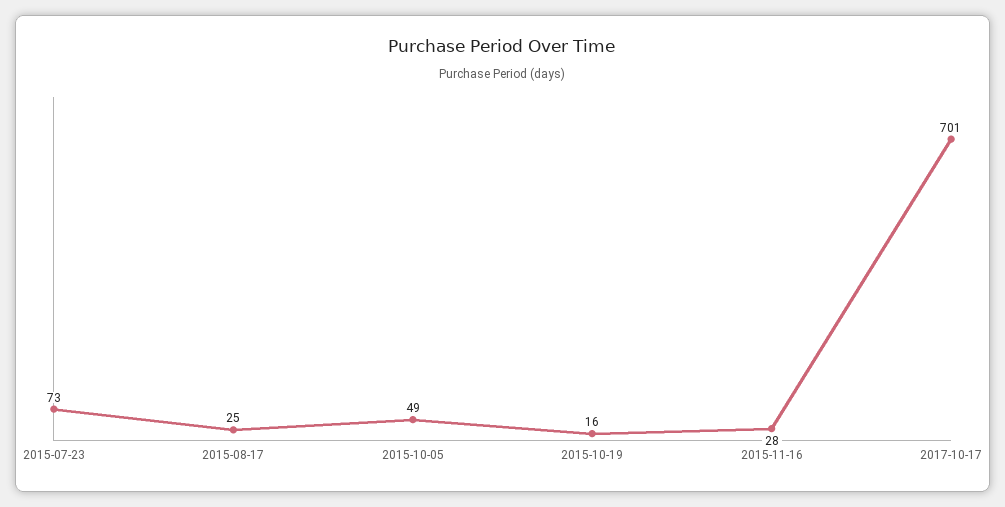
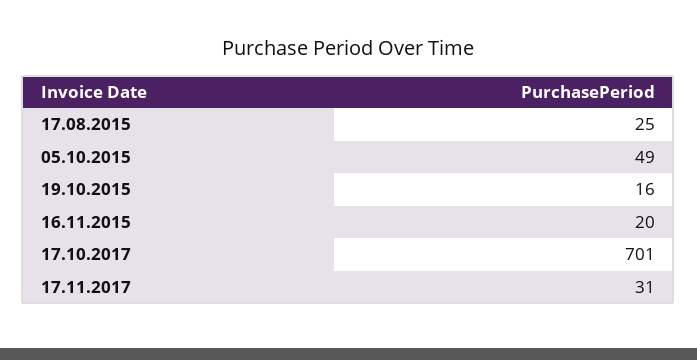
2015-07-23: 73 -> none
2015-11-16: 28 -> 20
17.11.2017: none -> 31

